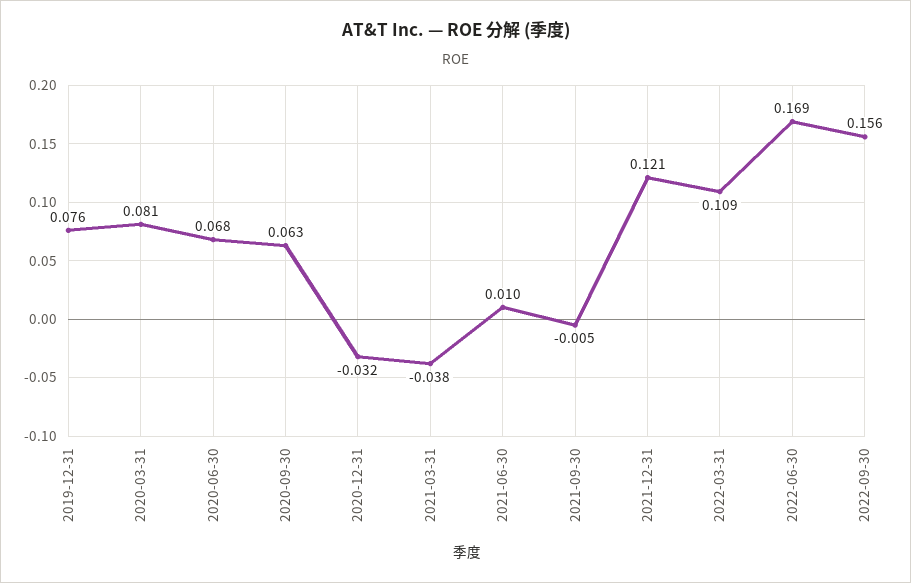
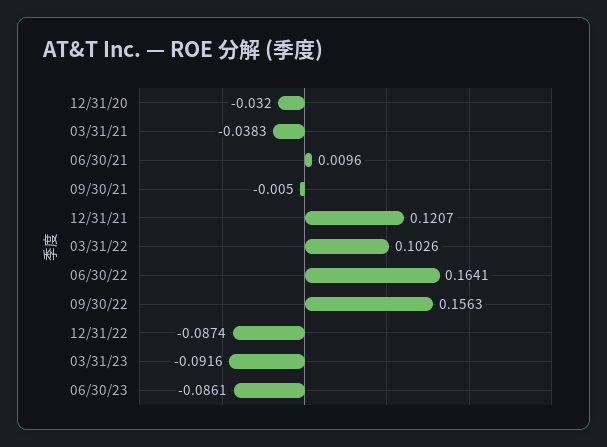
2019-12-31: 0.076 -> none
2020-03-31: 0.081 -> none
2020-06-30: 0.068 -> none
2020-09-30: 0.063 -> none
2022-03-31: 0.109 -> 0.1026
2022-06-30: 0.169 -> 0.1641
12/31/22: none -> -0.0874
03/31/23: none -> -0.0916
06/30/23: none -> -0.0861

